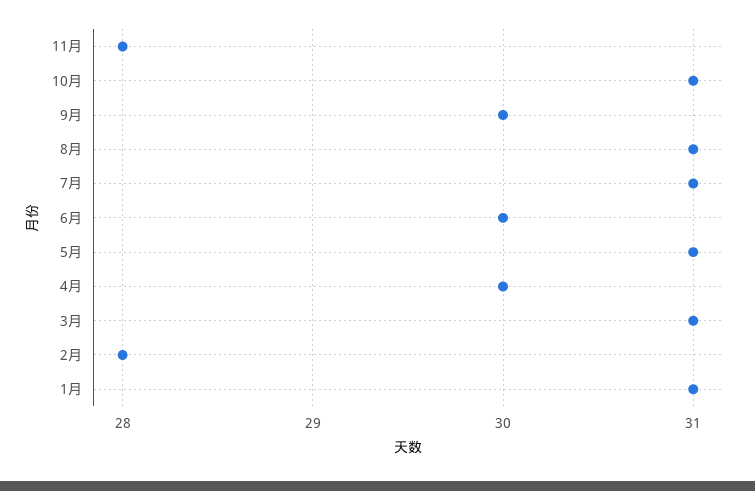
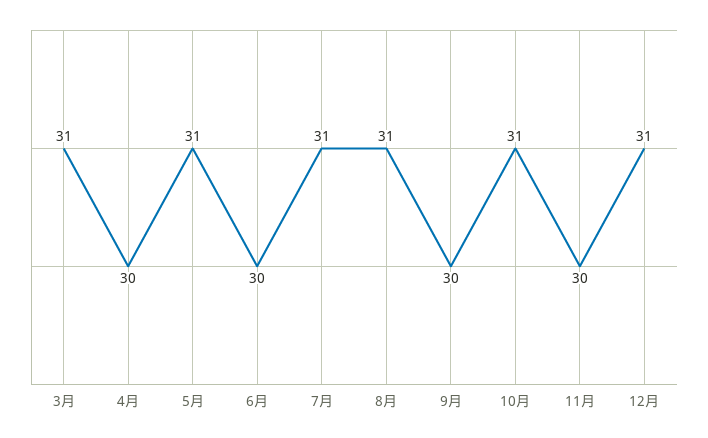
11月: 28 -> 30
2月: 28 -> none
1月: 31 -> none
12月: none -> 31

